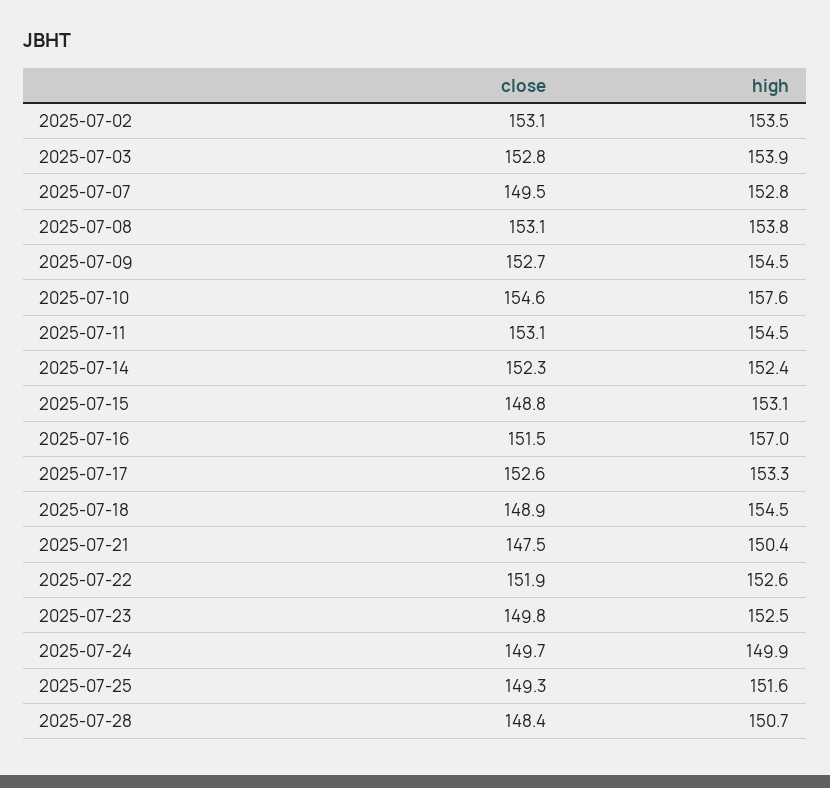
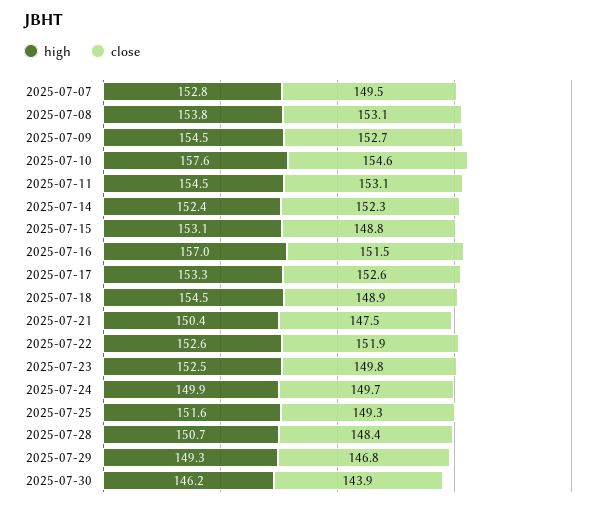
close, 2025-07-02: 153.1 -> none
high, 2025-07-02: 153.5 -> none
close, 2025-07-03: 152.8 -> none
high, 2025-07-03: 153.9 -> none
high, 2025-07-29: none -> 149.3
close, 2025-07-29: none -> 146.8
high, 2025-07-30: none -> 146.2
close, 2025-07-30: none -> 143.9

